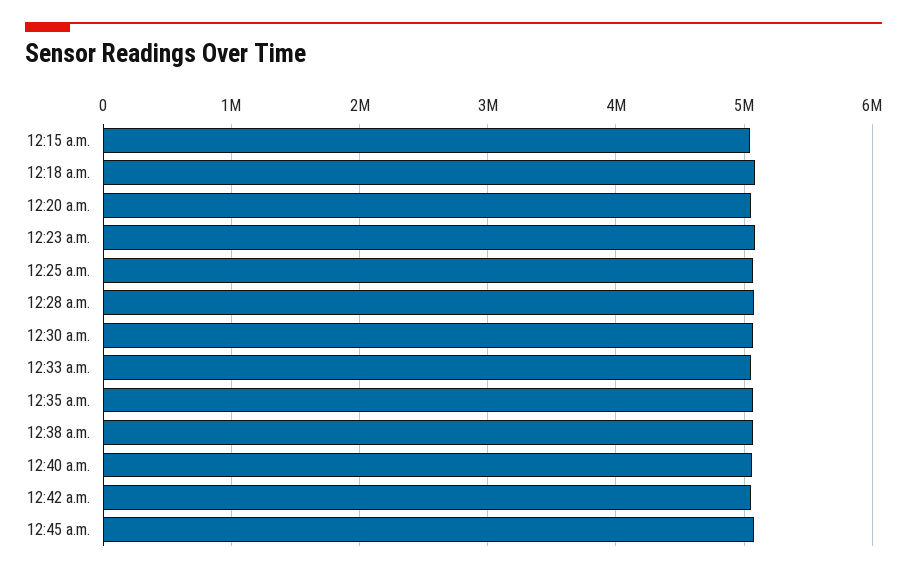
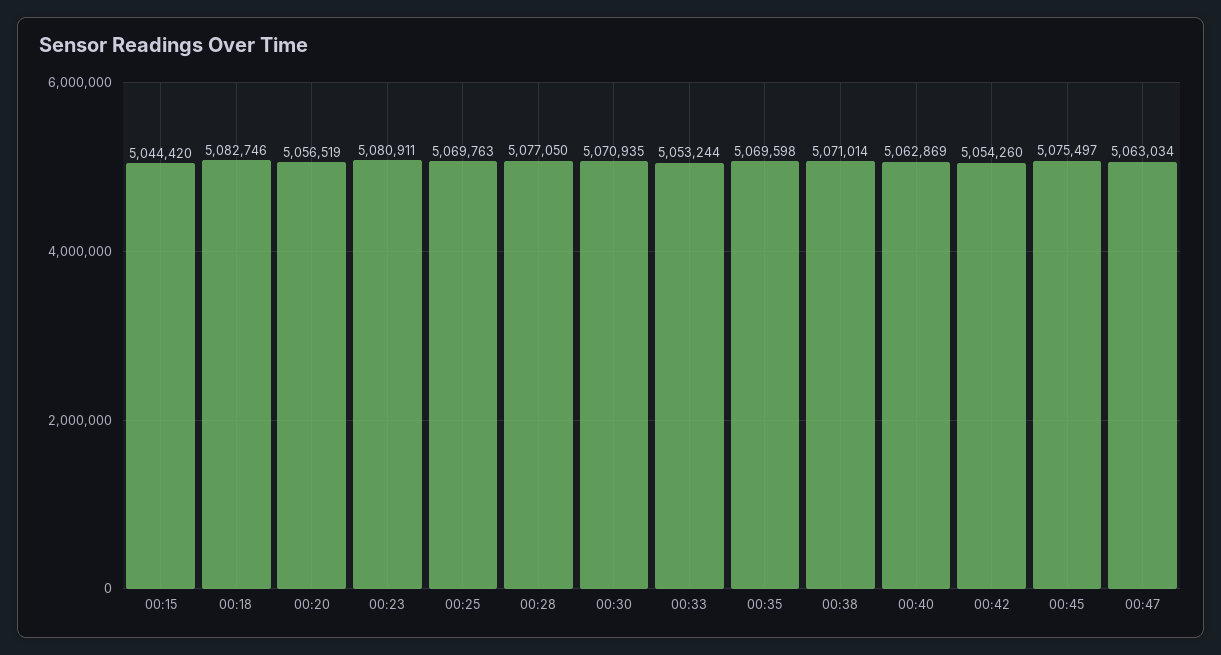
00:47: none -> 5063034

